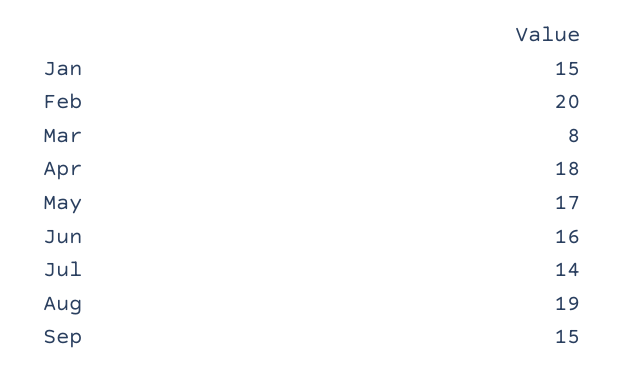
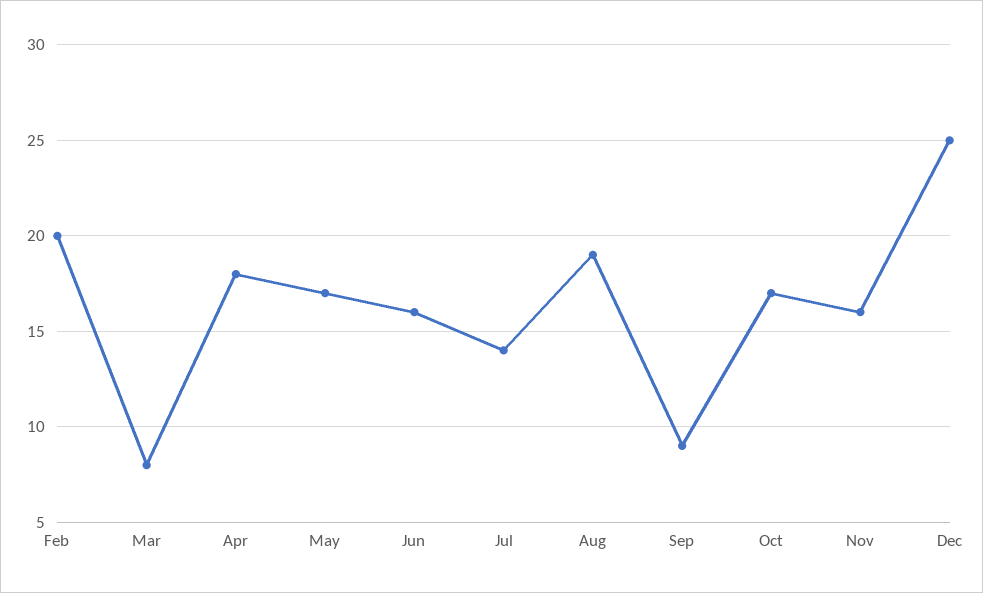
Jan: 15 -> none
Sep: 15 -> 9
Oct: none -> 17
Nov: none -> 16
Dec: none -> 25

